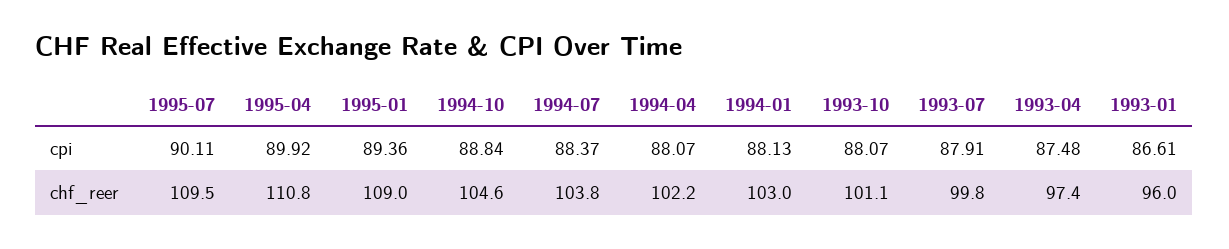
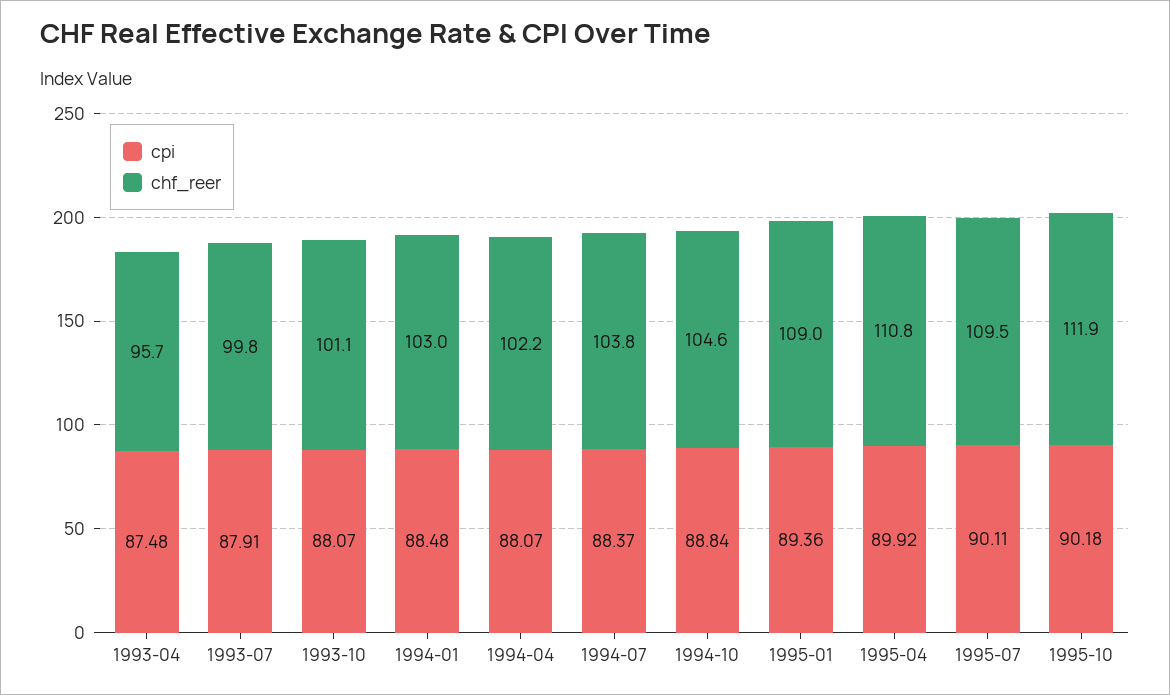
cpi, 1994-01: 88.13 -> 88.48
cpi, 1993-01: 86.61 -> none
chf_reer, 1993-04: 97.4 -> 95.7
chf_reer, 1993-01: 96 -> none
cpi, 1995-10: none -> 90.18
chf_reer, 1995-10: none -> 111.9

